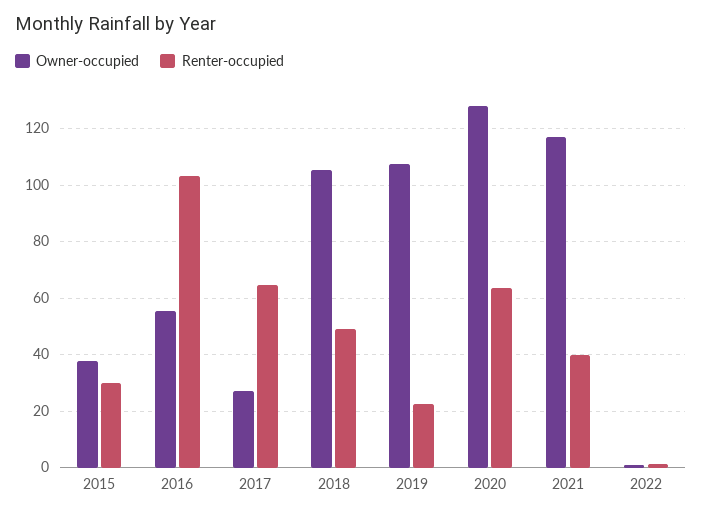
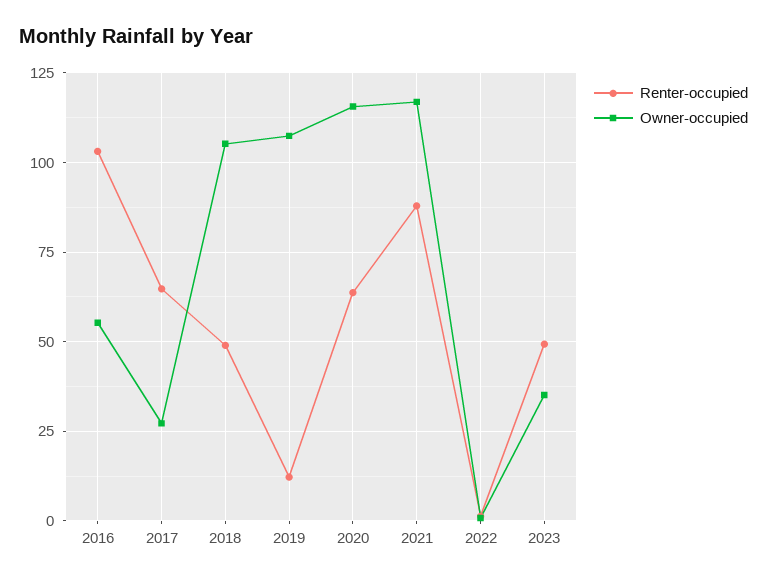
Owner-occupied, 2015: 37.5 -> none
Renter-occupied, 2015: 30 -> none
Renter-occupied, 2019: 22.5 -> 12.5
Owner-occupied, 2020: 127.5 -> 115
Renter-occupied, 2021: 40 -> 87.5
Renter-occupied, 2023: none -> 50
Owner-occupied, 2023: none -> 35

